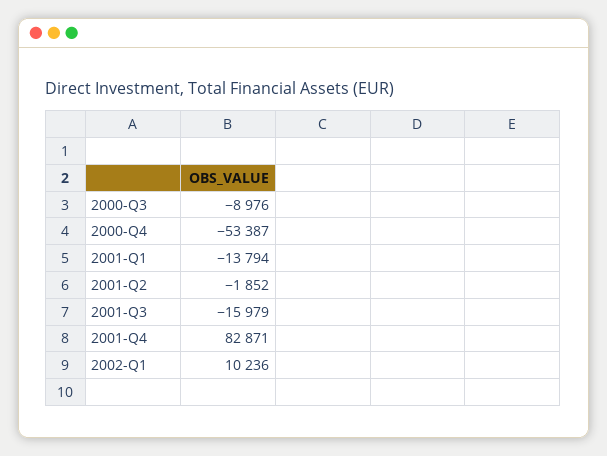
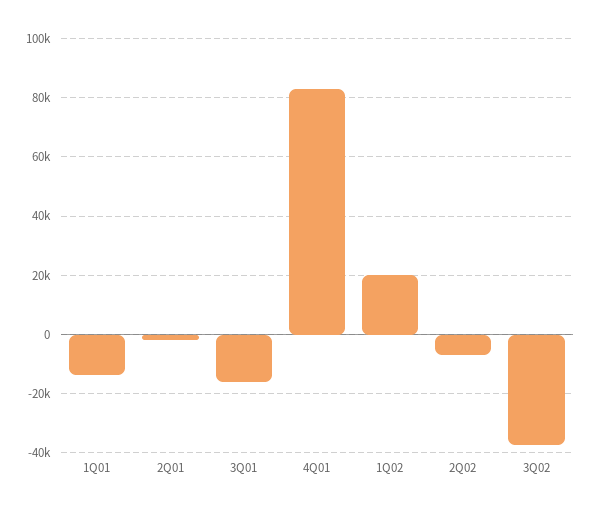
2000-Q3: -8976 -> none
2000-Q4: -53387 -> none
2002-Q1: 10236 -> 20000
2Q02: none -> -7500
3Q02: none -> -37500

